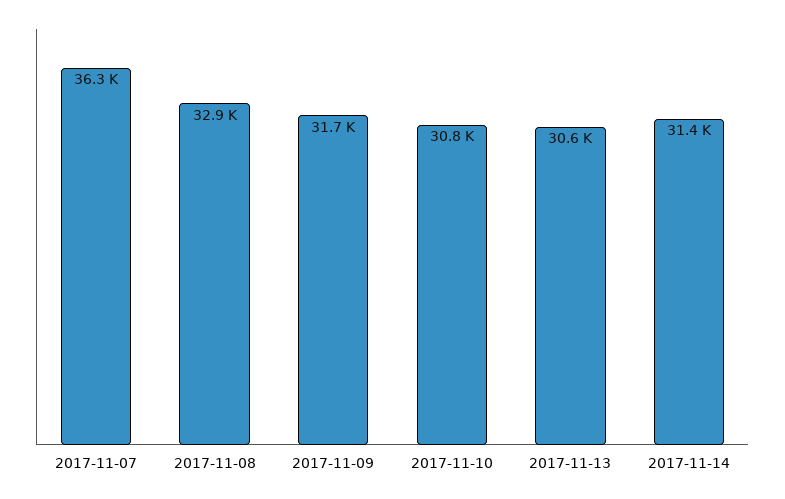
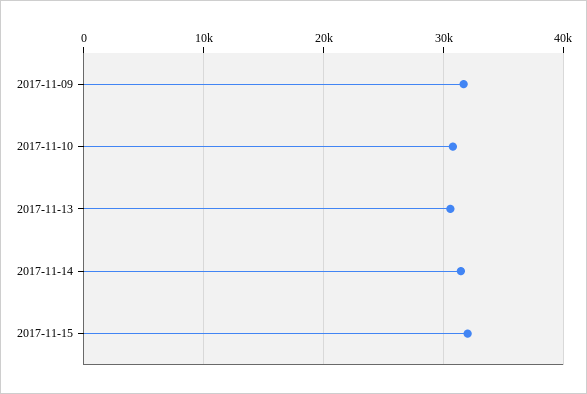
2017-11-07: 36300 -> none
2017-11-08: 32900 -> none
2017-11-15: none -> 32000

